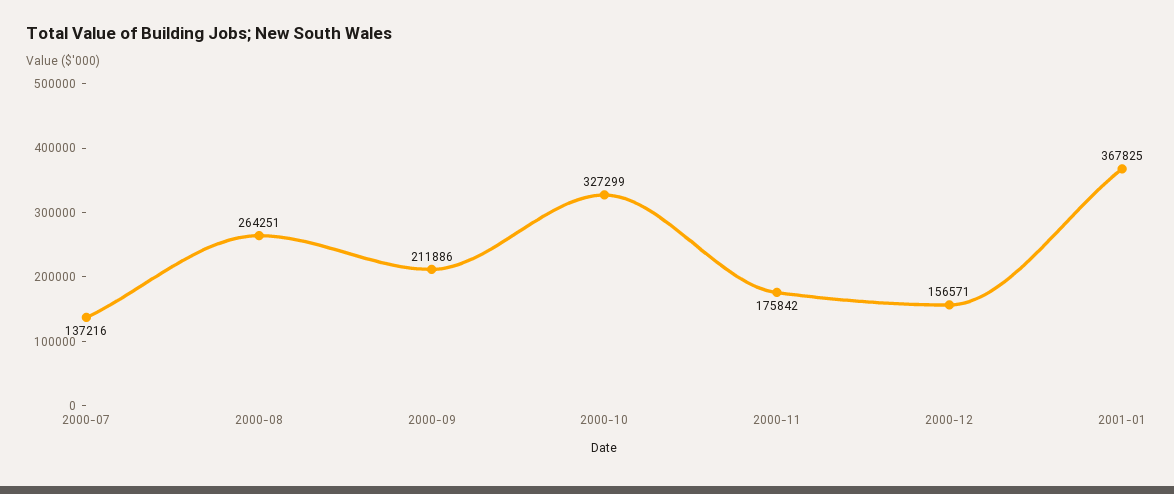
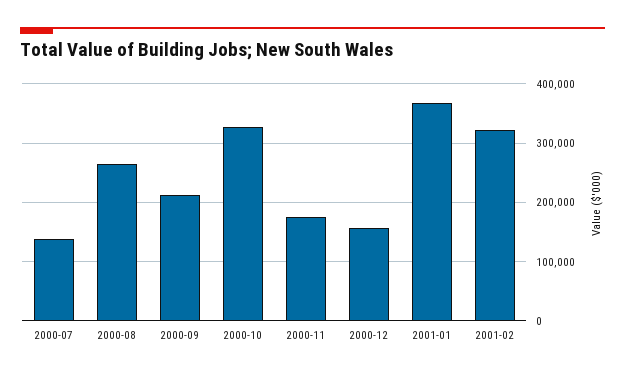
2001-02: none -> 320000

